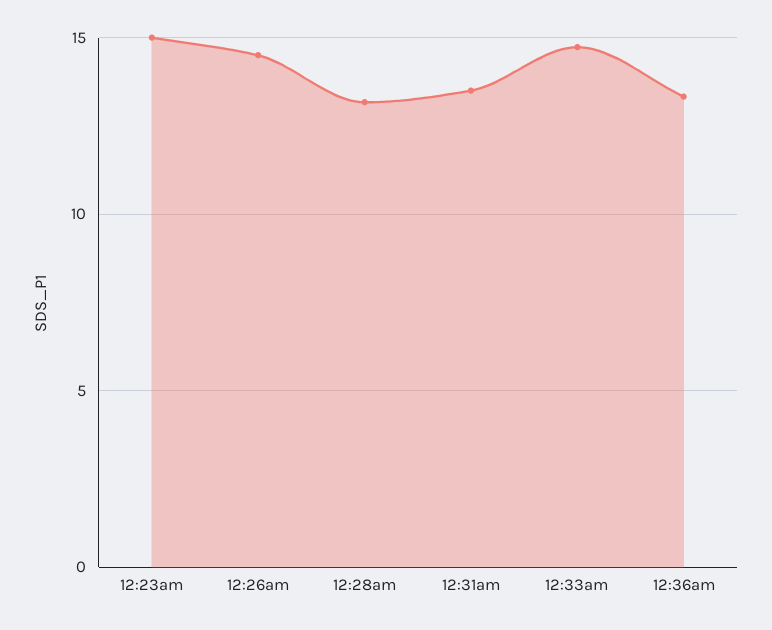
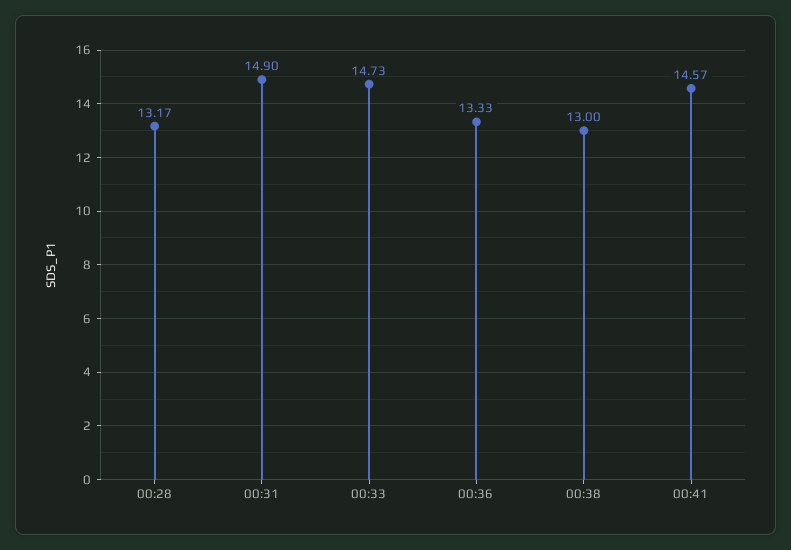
12:23am: 15 -> none
12:26am: 14.5 -> none
12:31am: 13.5 -> 14.9
00:38: none -> 13
00:41: none -> 14.57

